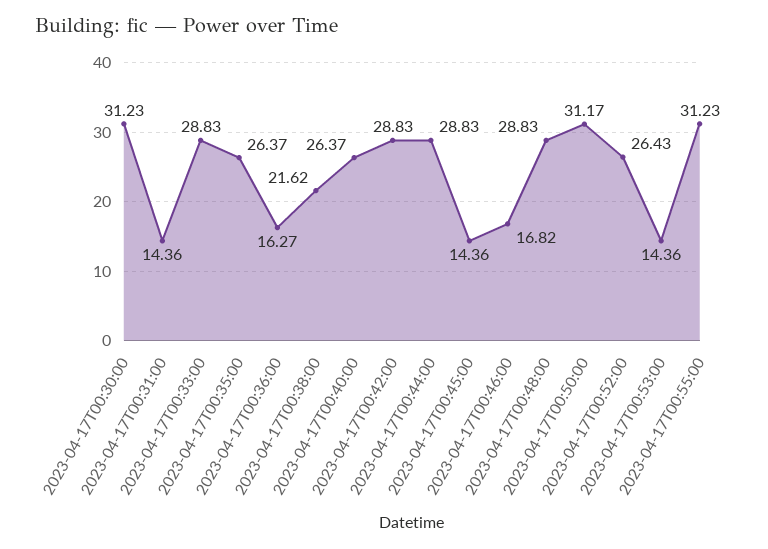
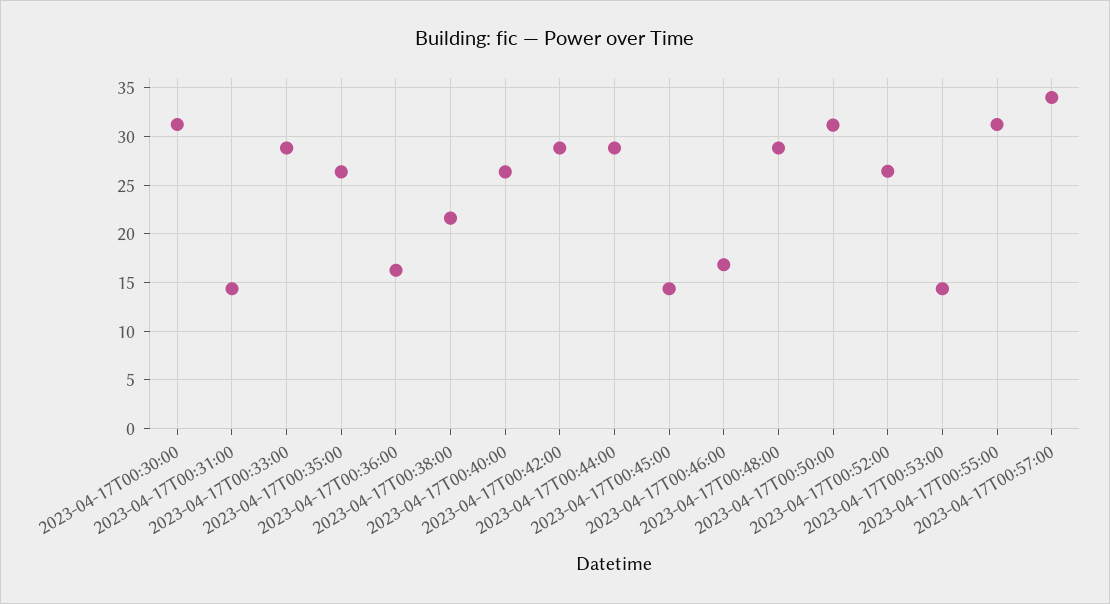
2023-04-17T00:57:00: none -> 34

